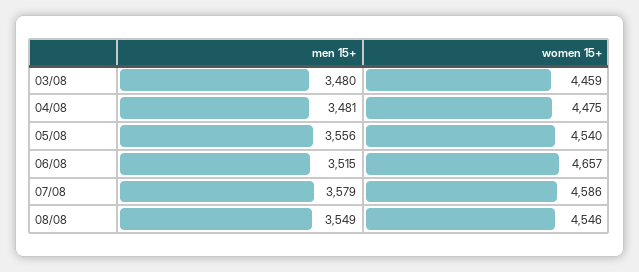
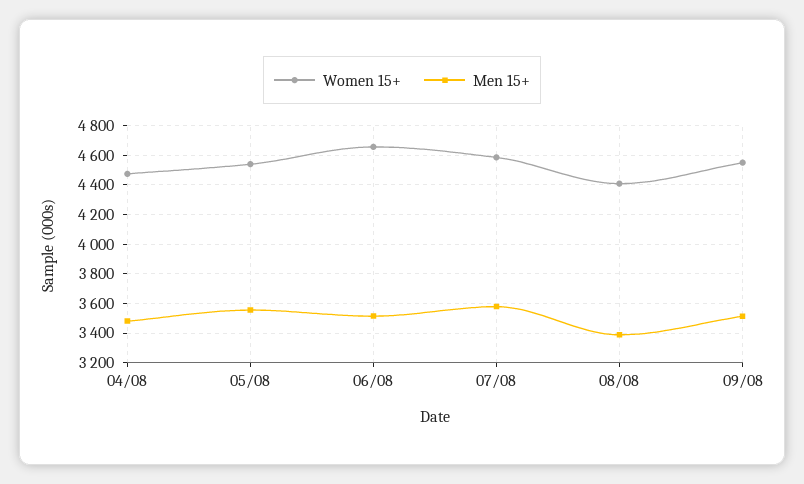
men 15+, 03/08: 3480 -> none
women 15+, 03/08: 4459 -> none
men 15+, 08/08: 3549 -> 3400
women 15+, 08/08: 4546 -> 4400
women 15+, 09/08: none -> 4550
men 15+, 09/08: none -> 3500

